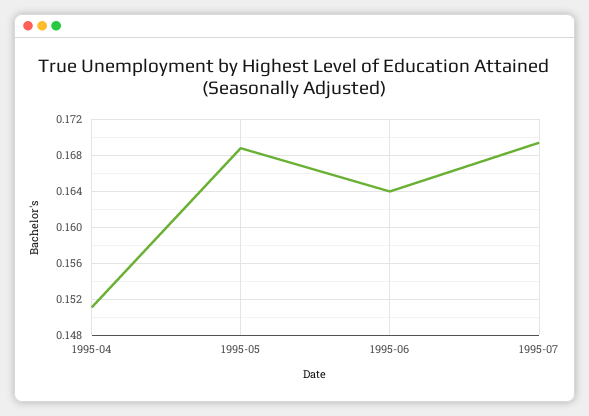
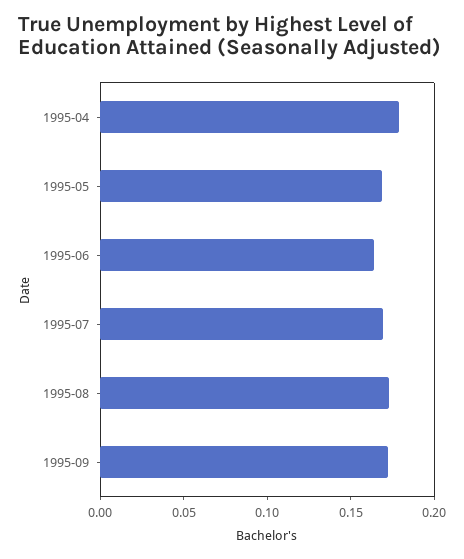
1995-04: 0.151 -> 0.18
1995-08: none -> 0.17
1995-09: none -> 0.17

